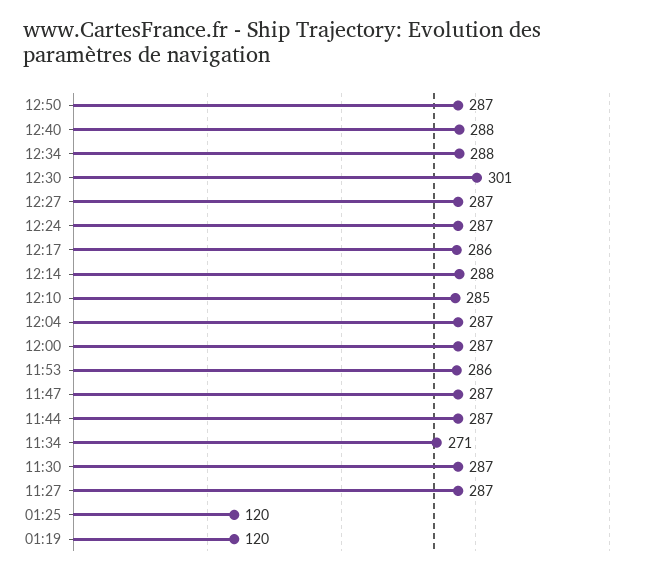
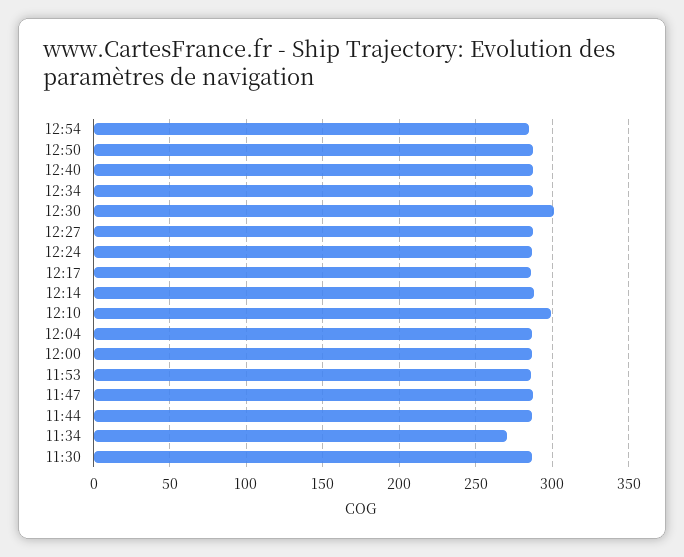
12:10: 285 -> 300
11:27: 287 -> none
01:25: 120 -> none
01:19: 120 -> none
12:54: none -> 285

